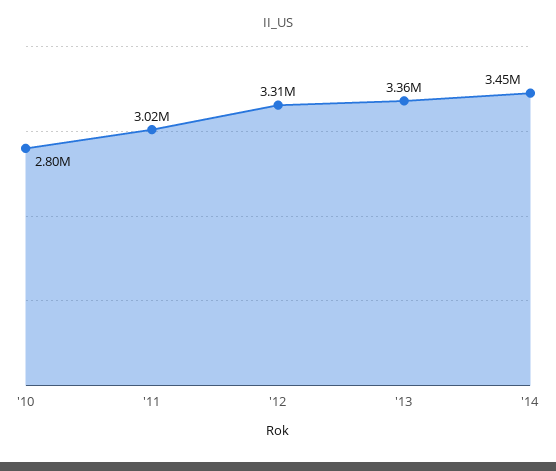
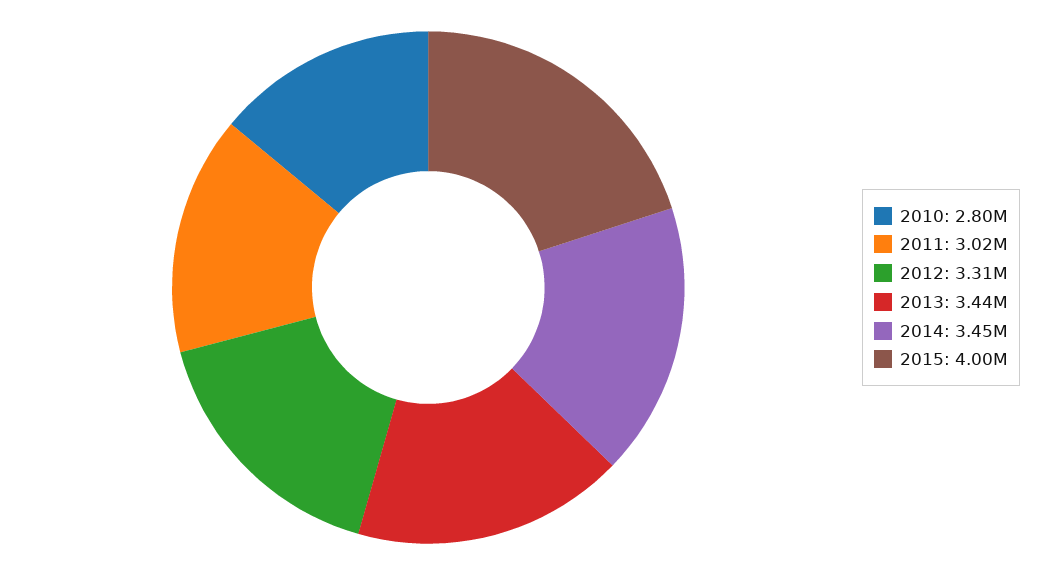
'13: 3360000 -> 3440000
2015: none -> 4000000

